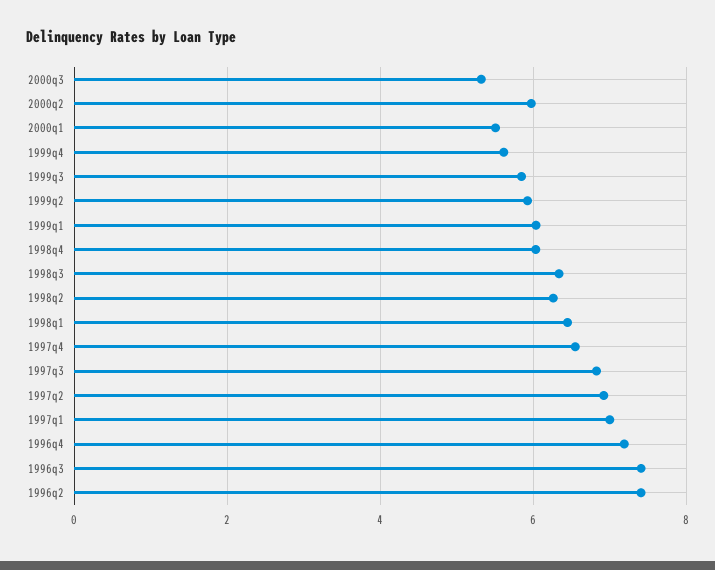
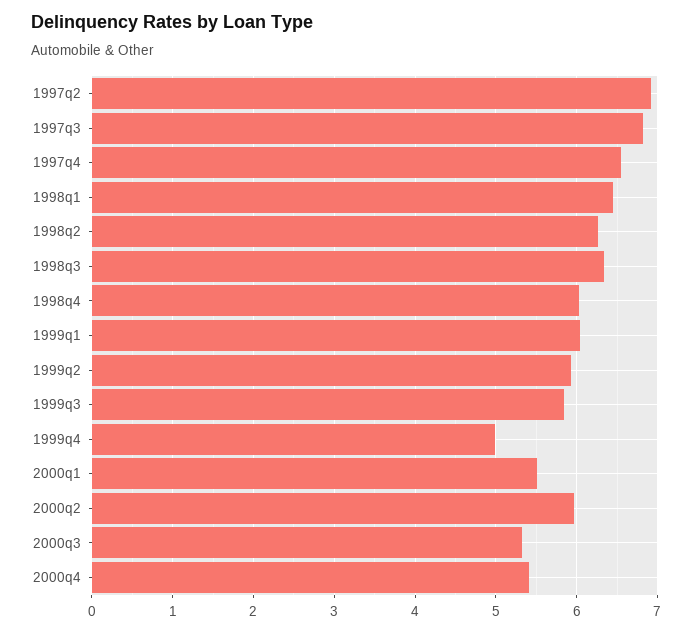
1999q4: 5.6 -> 5
1997q1: 7 -> none
1996q4: 7.2 -> none
1996q3: 7.4 -> none
1996q2: 7.4 -> none
2000q4: none -> 5.4

